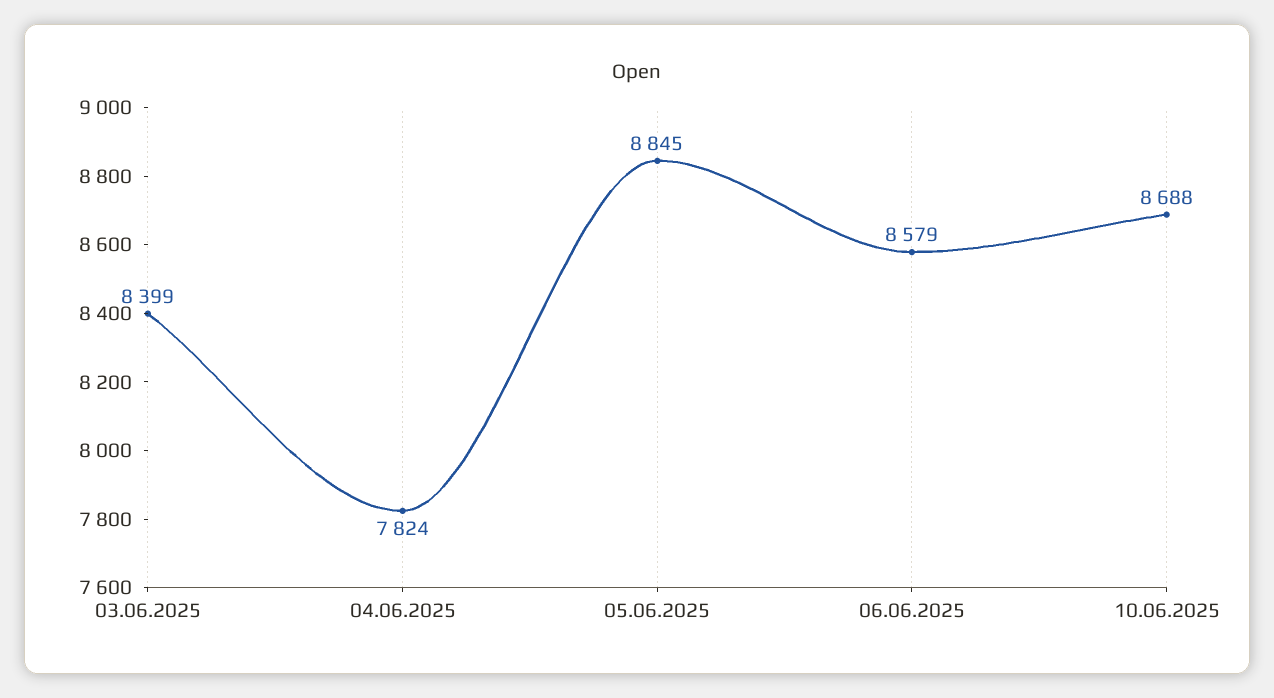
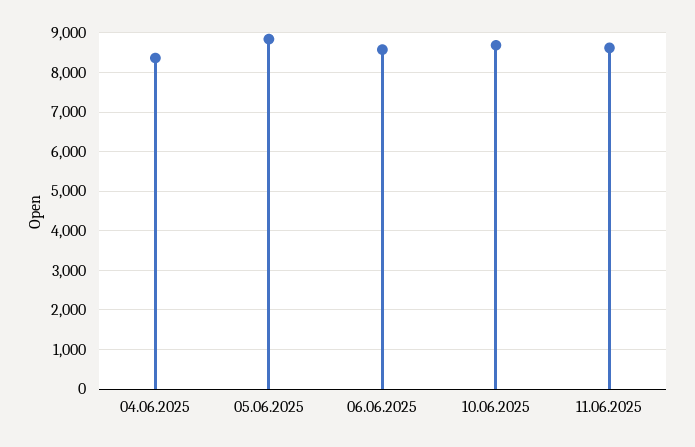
03.06.2025: 8399 -> none
04.06.2025: 7824 -> 8400
11.06.2025: none -> 8600

